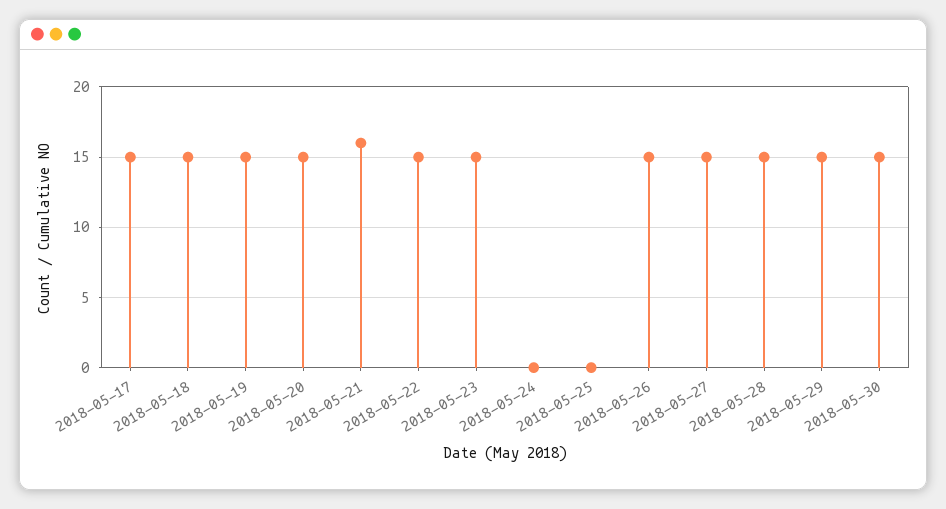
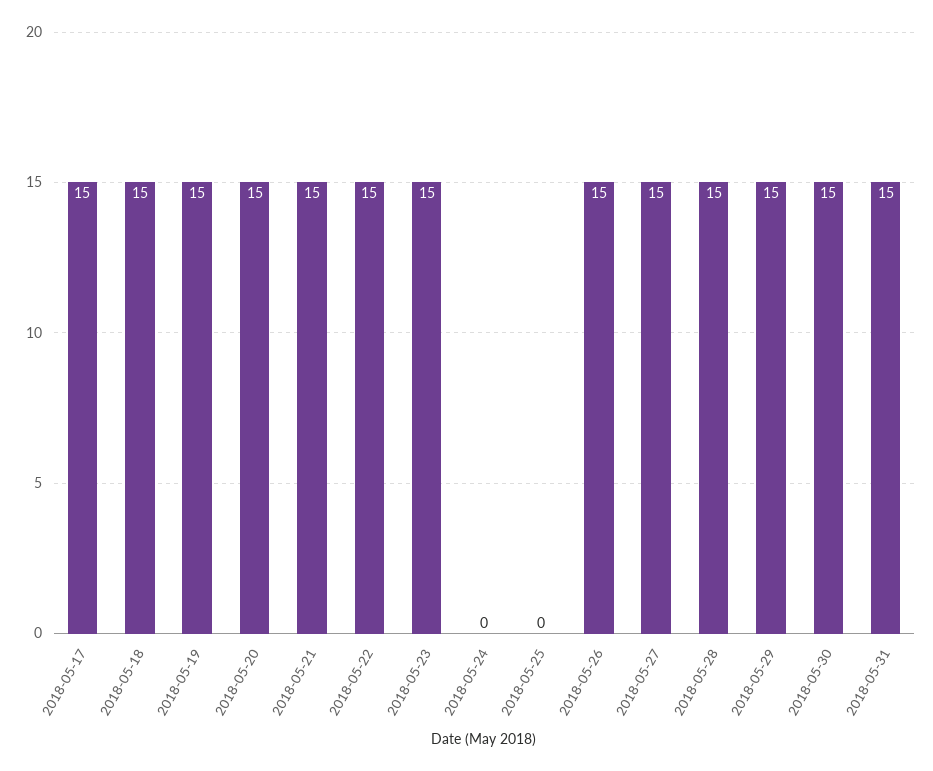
2018-05-21: 16 -> 15
2018-05-31: none -> 15

